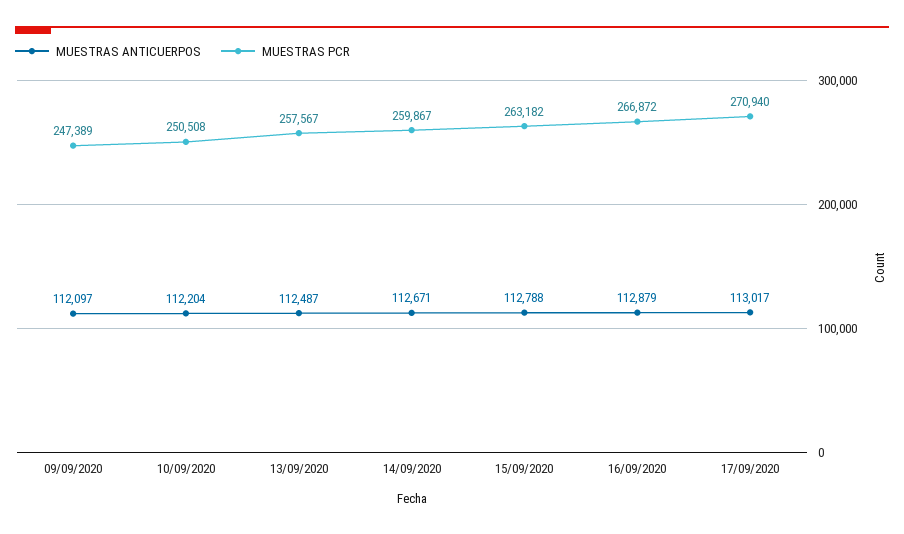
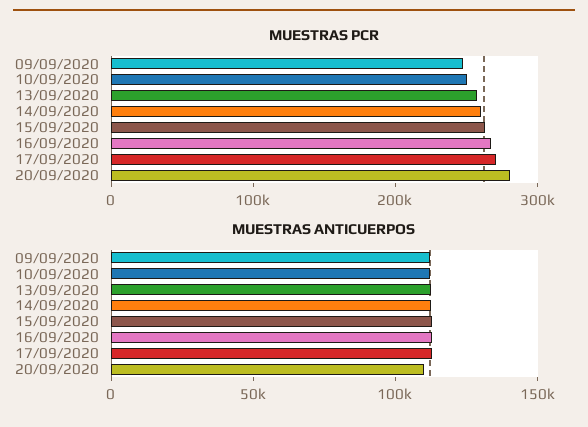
MUESTRAS PCR, 20/09/2020: none -> 280000
MUESTRAS ANTICUERPOS, 20/09/2020: none -> 110000

